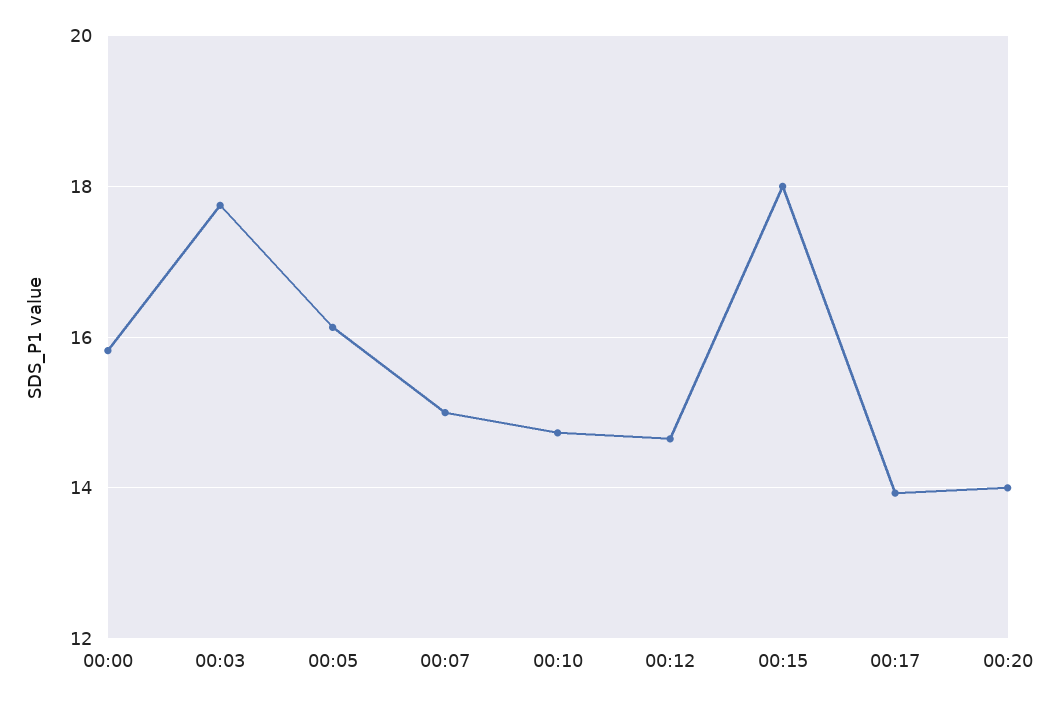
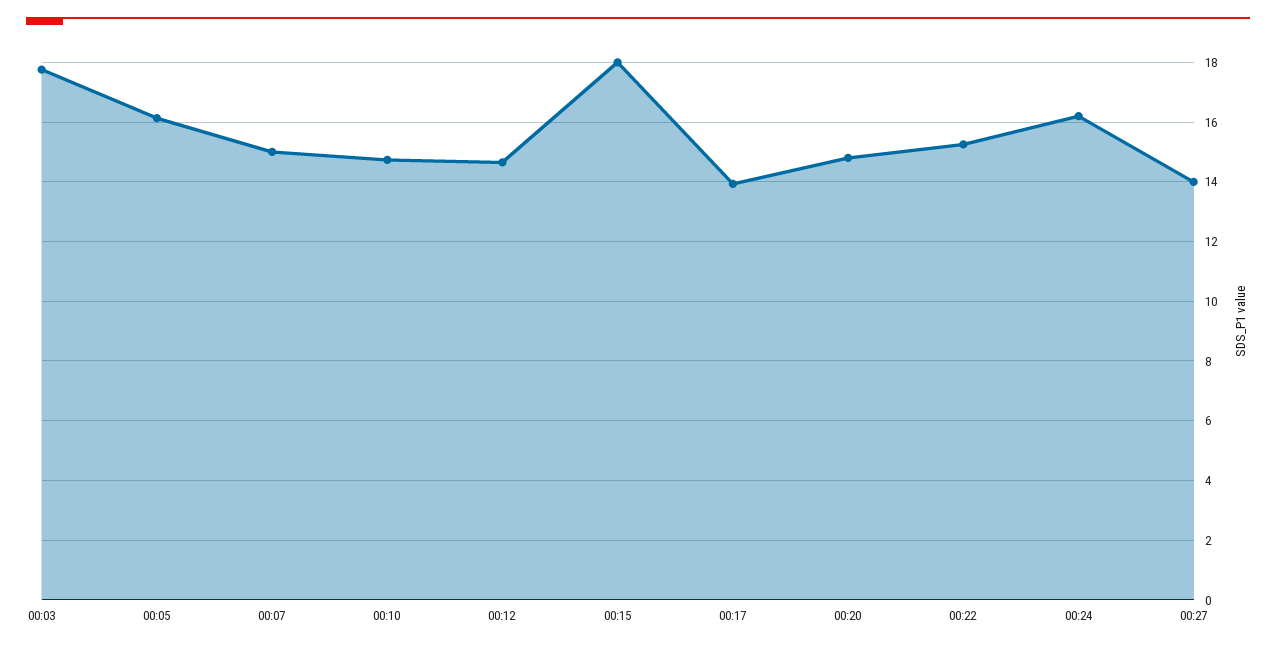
00:00: 15.8 -> none
00:20: 14 -> 14.75
00:22: none -> 15.25
00:24: none -> 16.25
00:27: none -> 14

